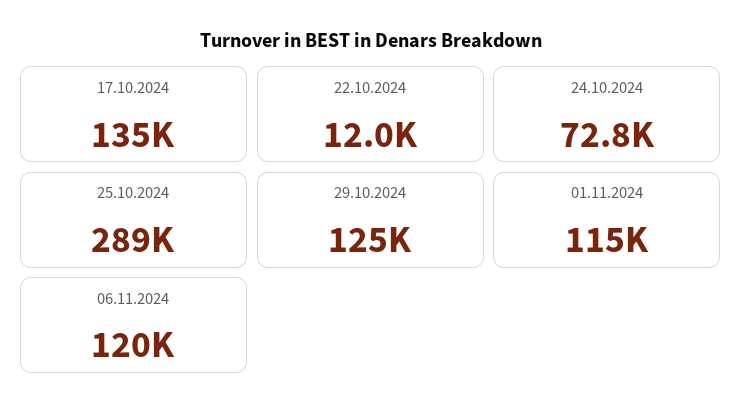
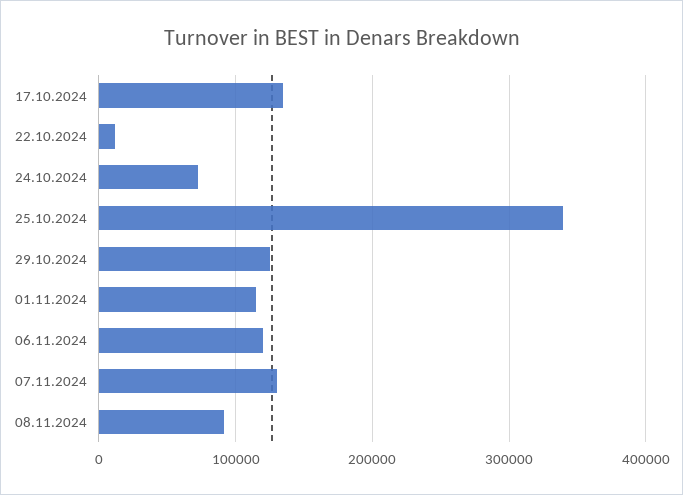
25.10.2024: 289000 -> 340000
07.11.2024: none -> 130000
08.11.2024: none -> 90000

